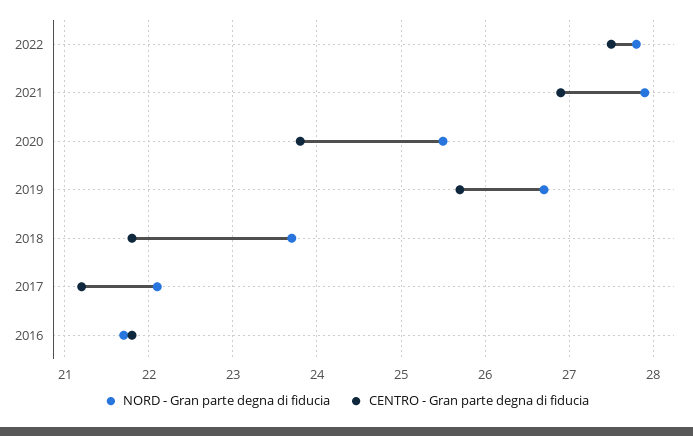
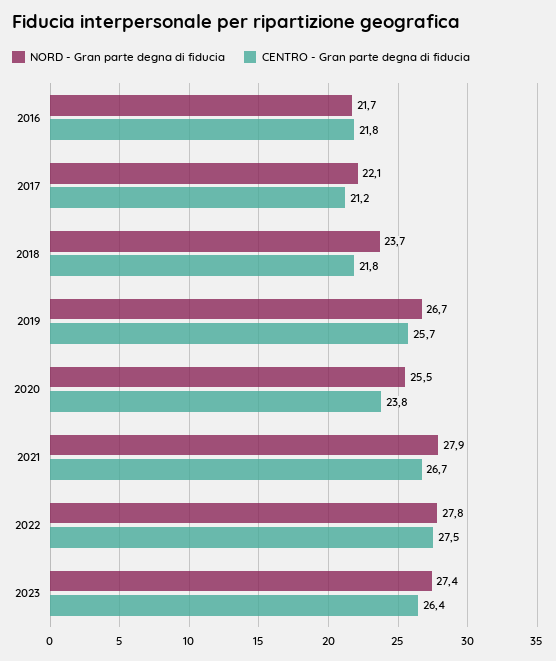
CENTRO - Gran parte degna di fiducia, 2021: 26.9 -> 26.7
NORD - Gran parte degna di fiducia, 2023: none -> 27.4
CENTRO - Gran parte degna di fiducia, 2023: none -> 26.4

